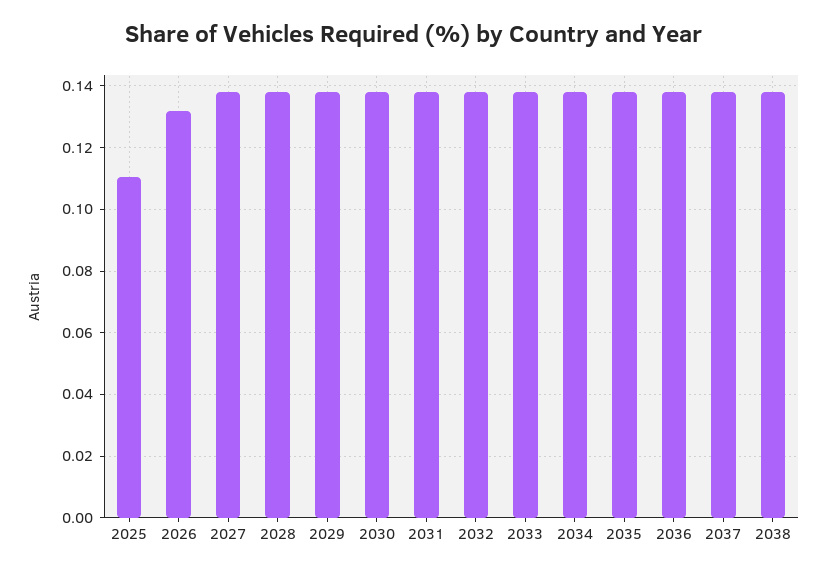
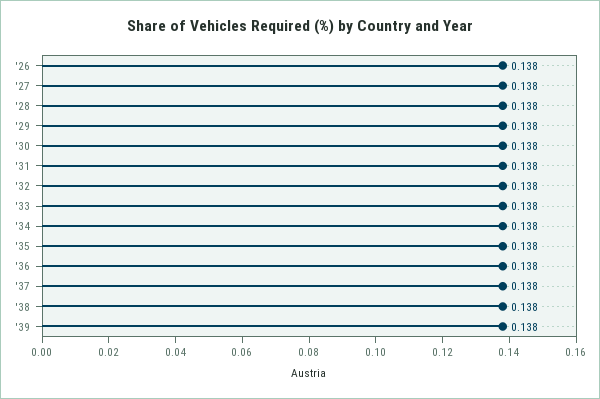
2025: 0.11 -> none
2026: 0.132 -> 0.138
'39: none -> 0.138

